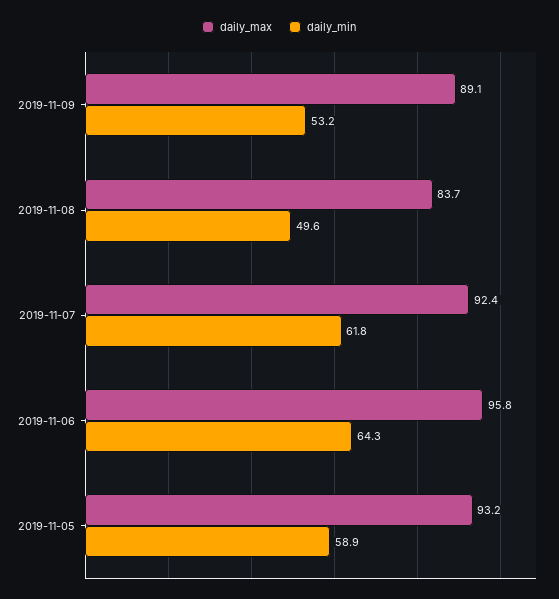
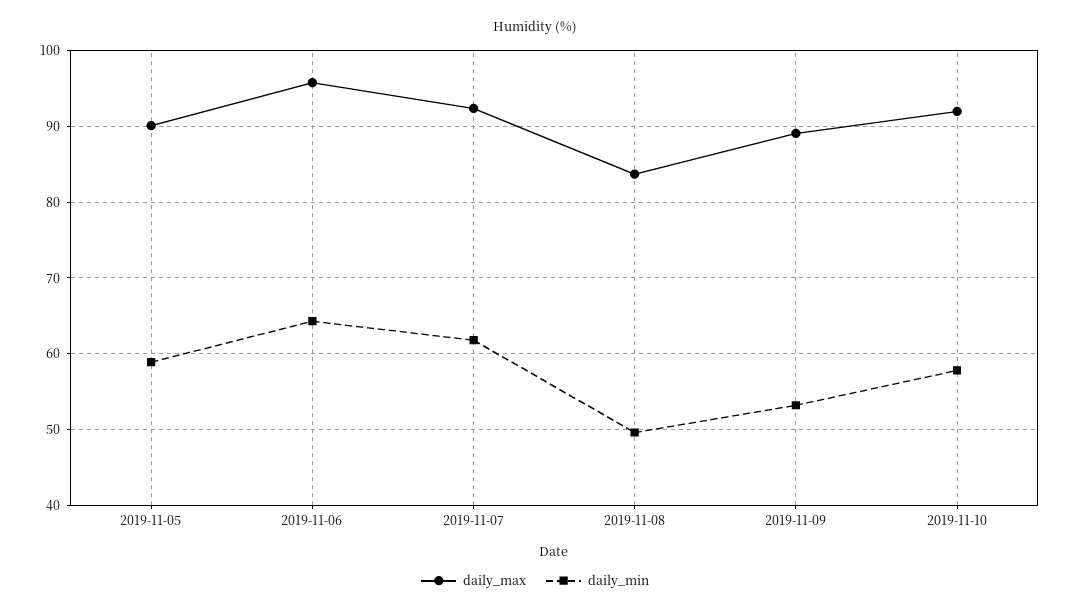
daily_max, 2019-11-05: 93.2 -> 90
daily_max, 2019-11-10: none -> 92
daily_min, 2019-11-10: none -> 58

